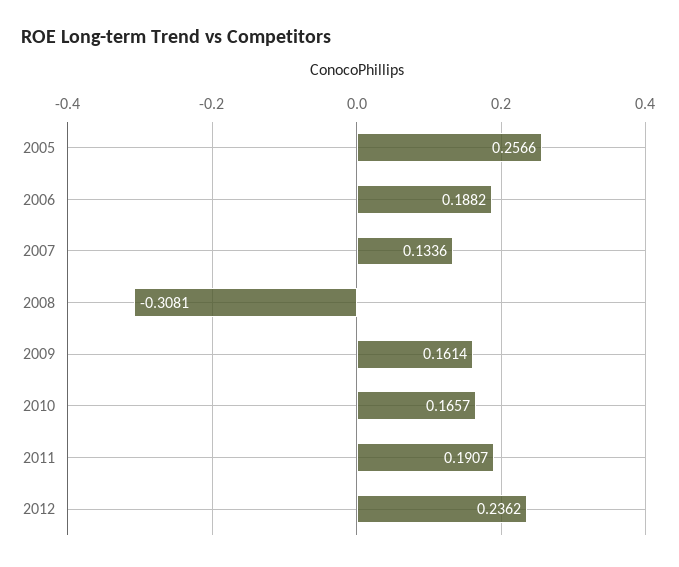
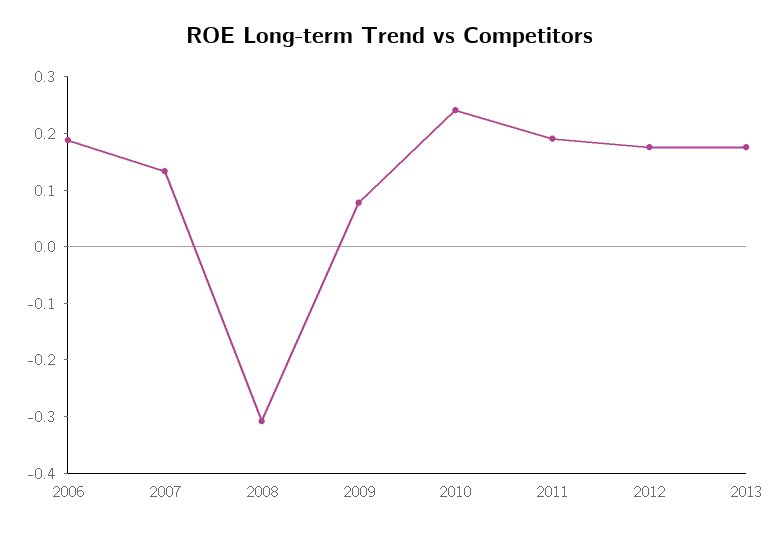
2005: 0.2566 -> none
2009: 0.1614 -> 0.08
2010: 0.1657 -> 0.24
2012: 0.2362 -> 0.18
2013: none -> 0.18

